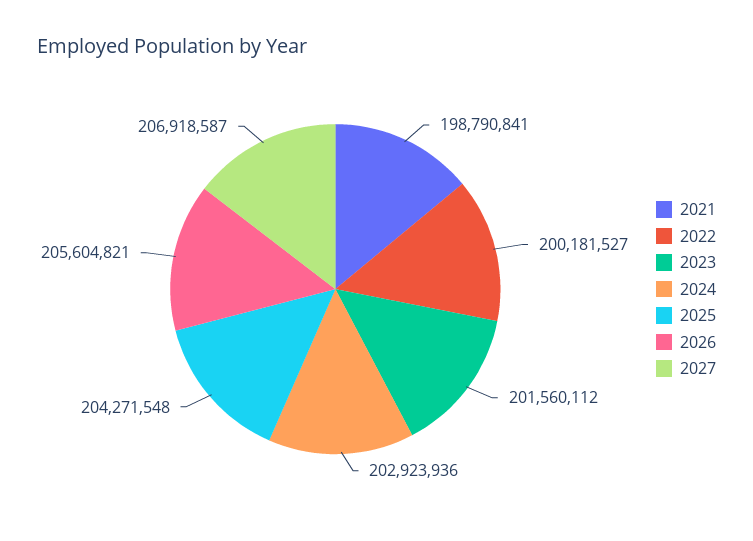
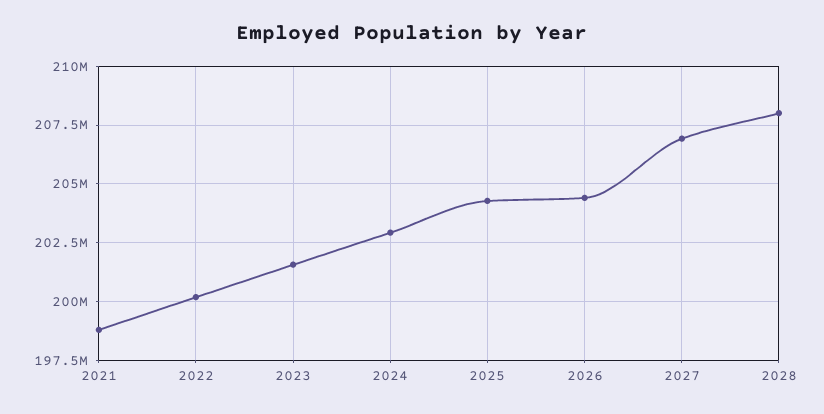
2026: 205604821 -> 204500000
2028: none -> 208000000

